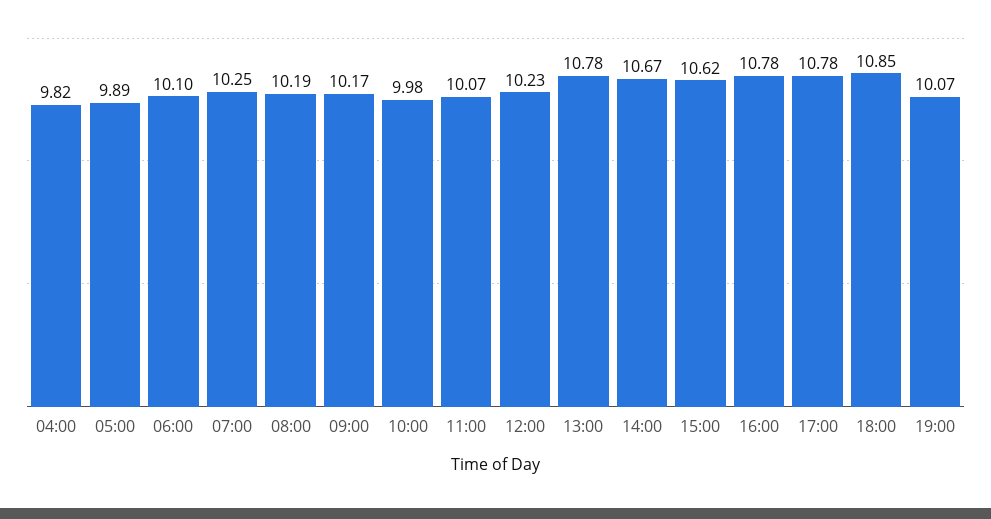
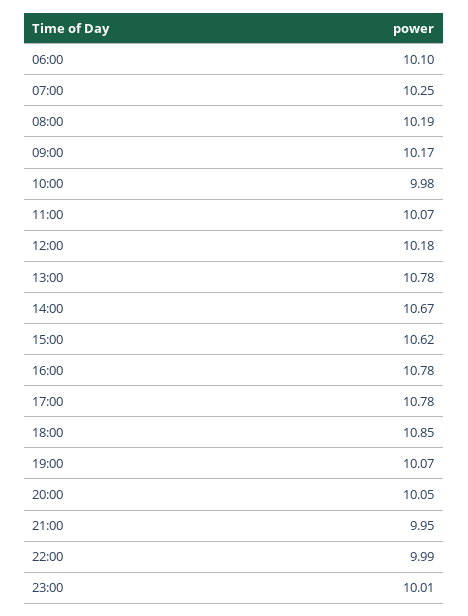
04:00: 9.82 -> none
05:00: 9.89 -> none
12:00: 10.23 -> 10.18
20:00: none -> 10.05
21:00: none -> 9.95
22:00: none -> 9.99
23:00: none -> 10.01

